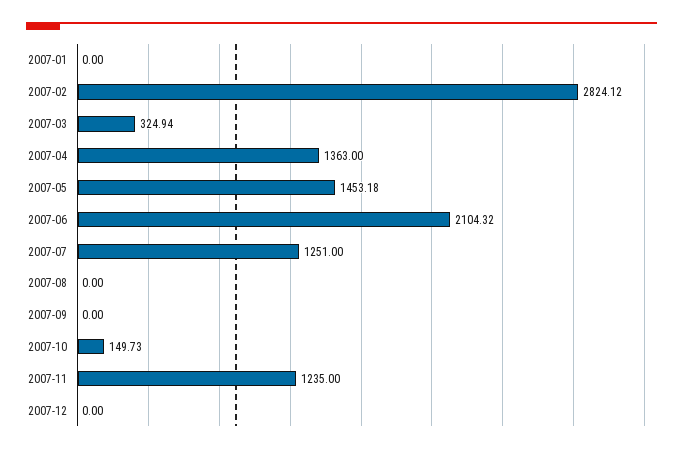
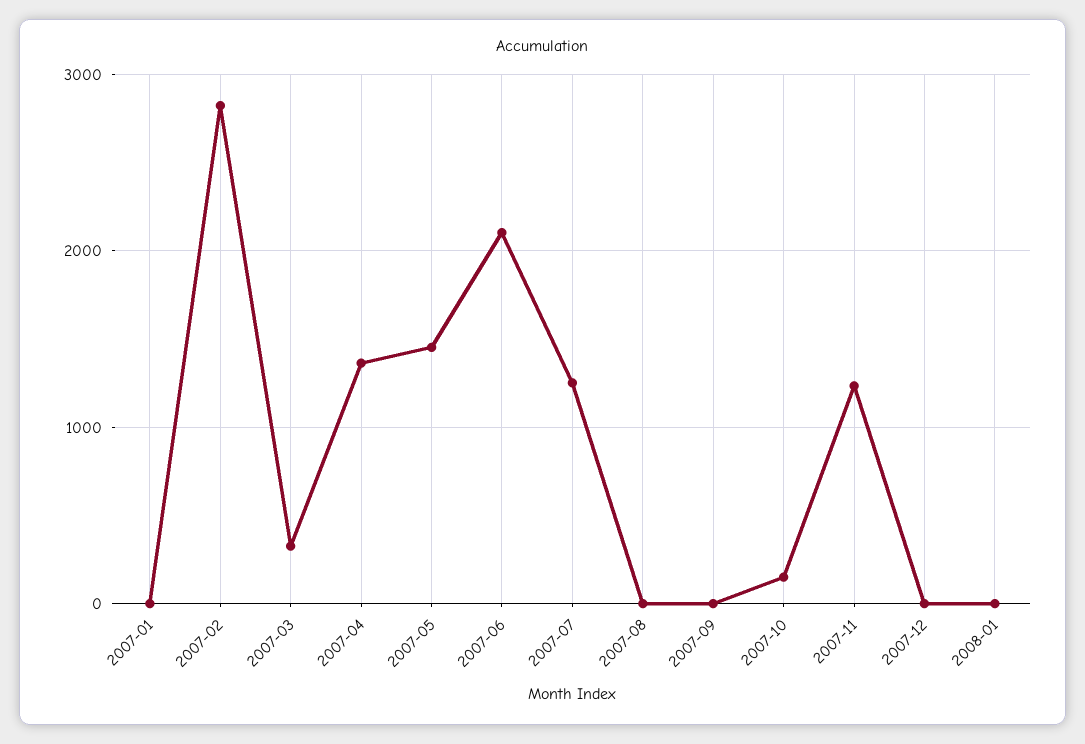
2008-01: none -> 0

